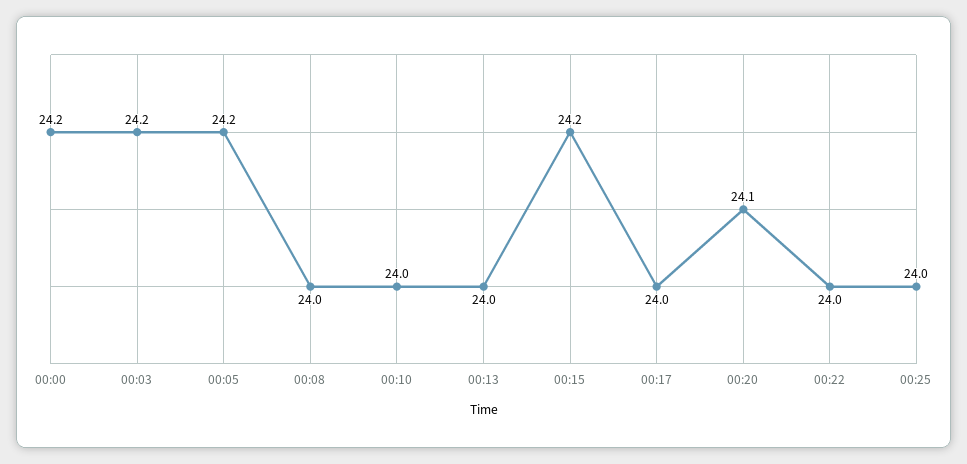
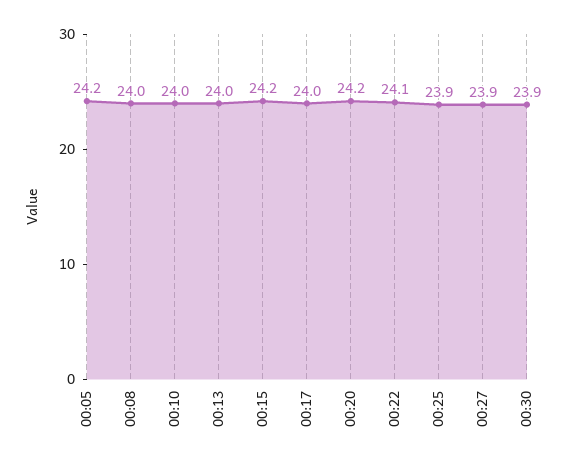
00:00: 24.2 -> none
00:03: 24.2 -> none
00:20: 24.1 -> 24.2
00:22: 24 -> 24.1
00:25: 24 -> 23.9
00:27: none -> 23.9
00:30: none -> 23.9

